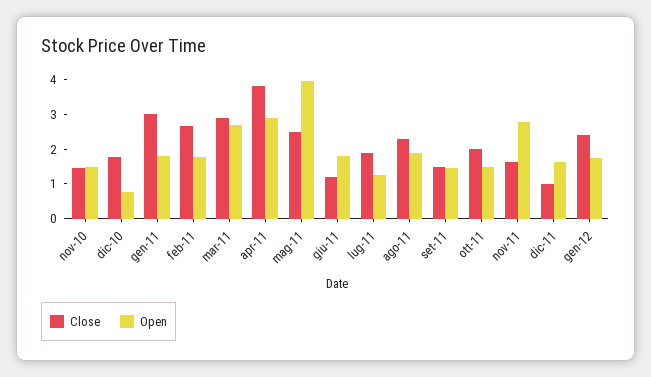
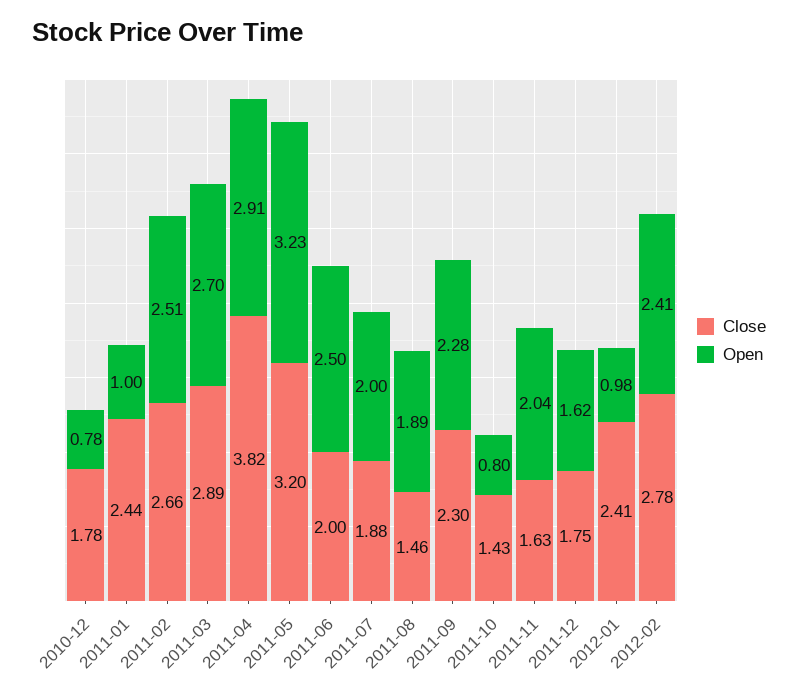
Close, nov-10: 1.5 -> none
Open, nov-10: 1.5 -> none
Close, gen-11: 3 -> 2.44
Open, gen-11: 1.75 -> 1
Open, feb-11: 1.75 -> 2.51
Close, mag-11: 2.5 -> 3.2
Open, mag-11: 4 -> 3.23
Close, giu-11: 1.25 -> 2
Open, giu-11: 1.75 -> 2.5
Open, lug-11: 1.25 -> 2
Close, ago-11: 2.25 -> 1.46
Close, set-11: 1.5 -> 2.3
Open, set-11: 1.5 -> 2.28
Close, ott-11: 2 -> 1.43
Open, ott-11: 1.5 -> 0.8
Open, nov-11: 2.75 -> 2.04
Close, dic-11: 1 -> 1.75
Open, gen-12: 1.75 -> 0.98
Close, 2012-02: none -> 2.78
Open, 2012-02: none -> 2.41

